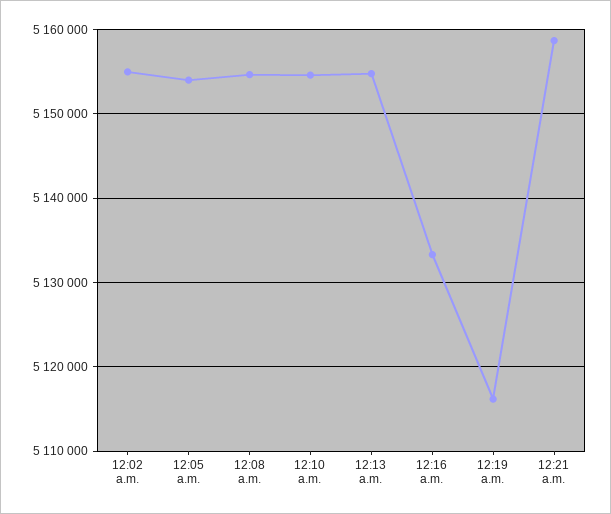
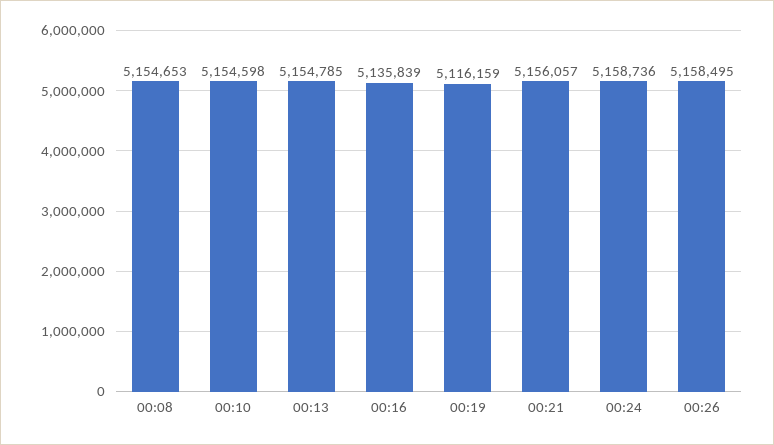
12:02 a.m.: 5155000 -> none
12:05 a.m.: 5154000 -> none
12:16 a.m.: 5133000 -> 5135839
12:21 a.m.: 5159000 -> 5156057
00:24: none -> 5158736
00:26: none -> 5158495

